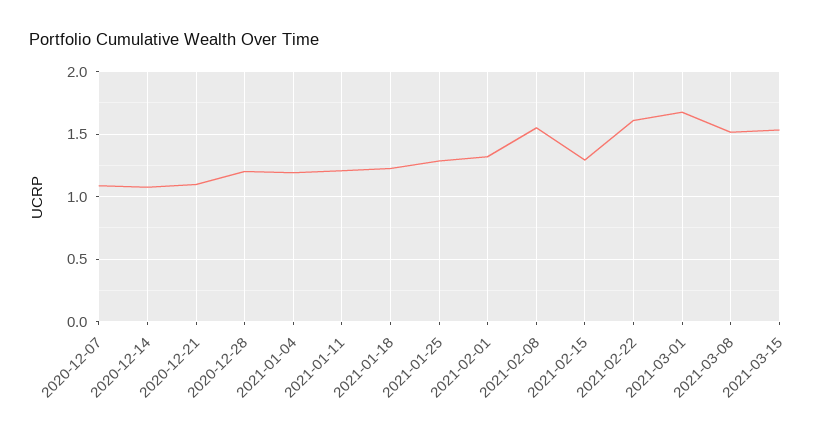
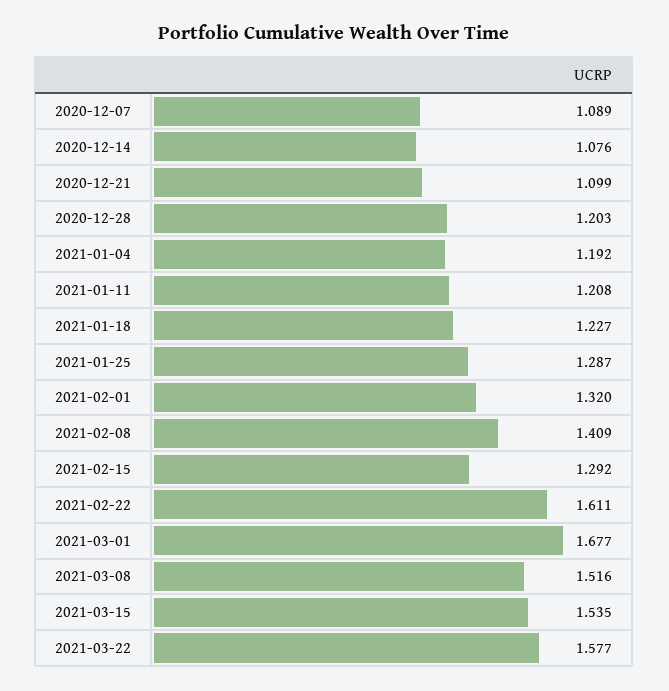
2021-02-08: 1.55 -> 1.409
2021-03-22: none -> 1.577

